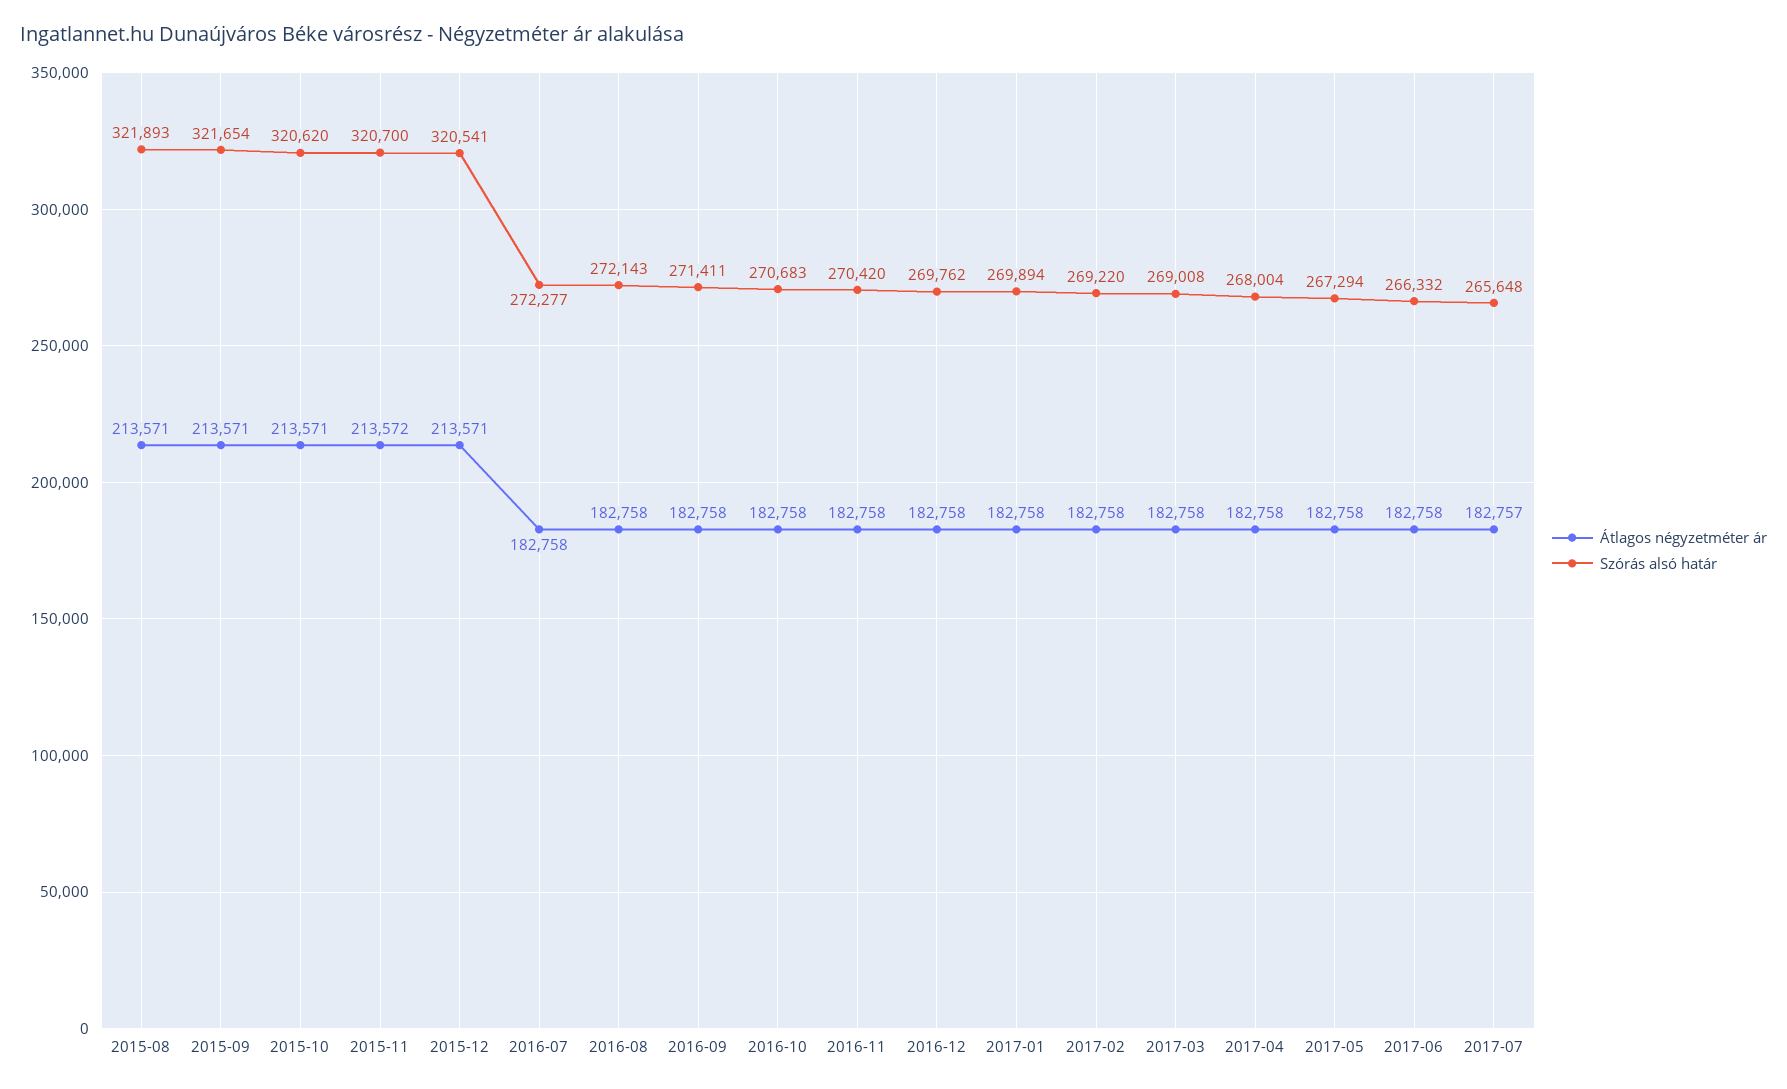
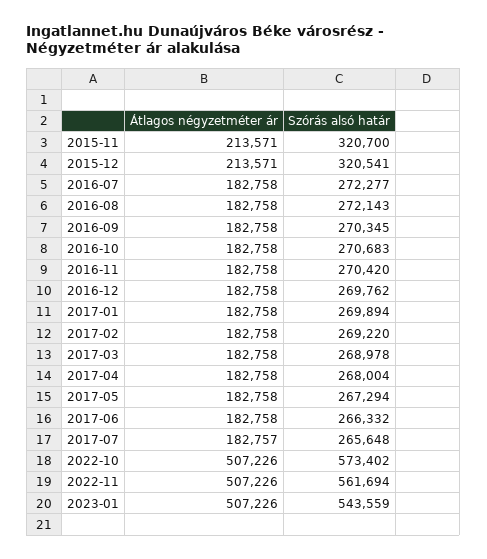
Átlagos négyzetméter ár, 2015-08: 213571 -> none
Szórás alsó határ, 2015-08: 321893 -> none
Átlagos négyzetméter ár, 2015-09: 213571 -> none
Szórás alsó határ, 2015-09: 321654 -> none
Átlagos négyzetméter ár, 2015-10: 213571 -> none
Szórás alsó határ, 2015-10: 320620 -> none
Átlagos négyzetméter ár, 2015-11: 213572 -> 213571
Szórás alsó határ, 2016-09: 271411 -> 270345
Szórás alsó határ, 2017-03: 269008 -> 268978
Átlagos négyzetméter ár, 2022-10: none -> 507226
Szórás alsó határ, 2022-10: none -> 573402
Átlagos négyzetméter ár, 2022-11: none -> 507226
Szórás alsó határ, 2022-11: none -> 561694
Átlagos négyzetméter ár, 2023-01: none -> 507226
Szórás alsó határ, 2023-01: none -> 543559

